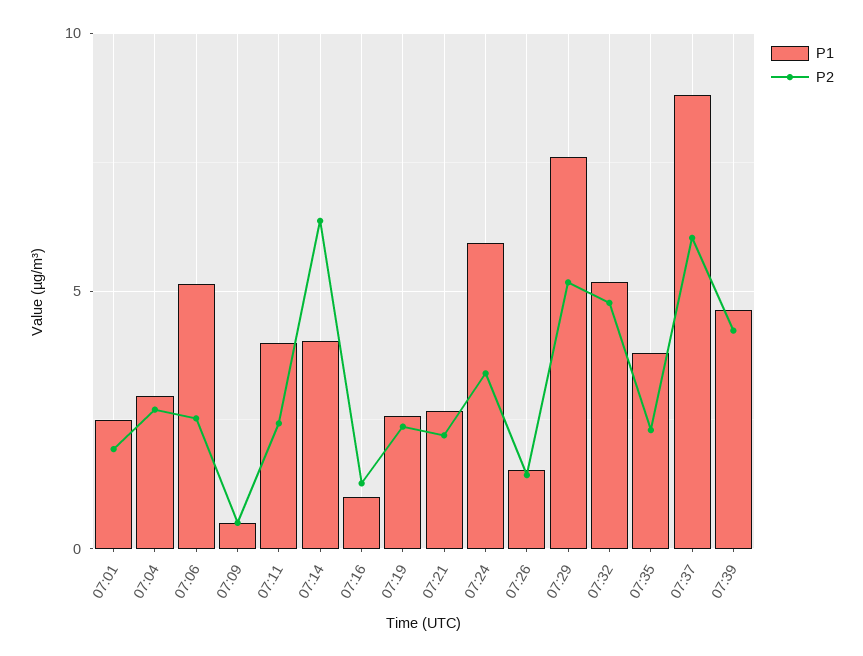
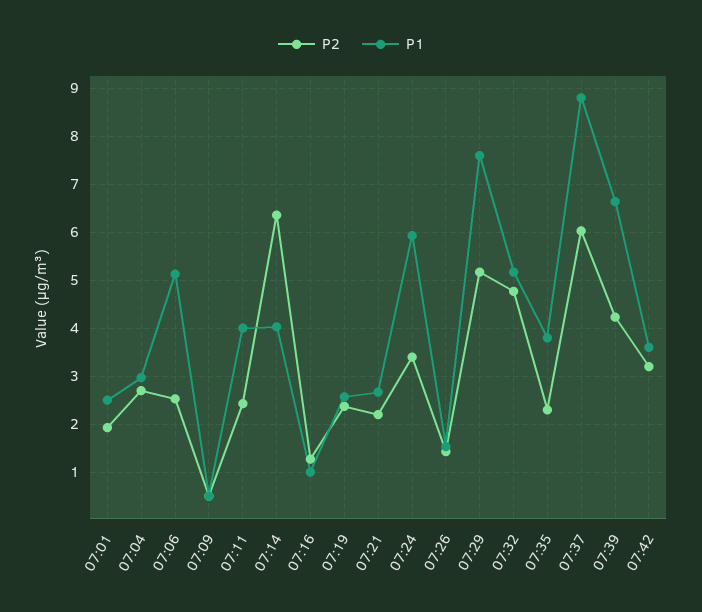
P1, 07:39: 4.5 -> 6.6
P2, 07:42: none -> 3.2
P1, 07:42: none -> 3.6

